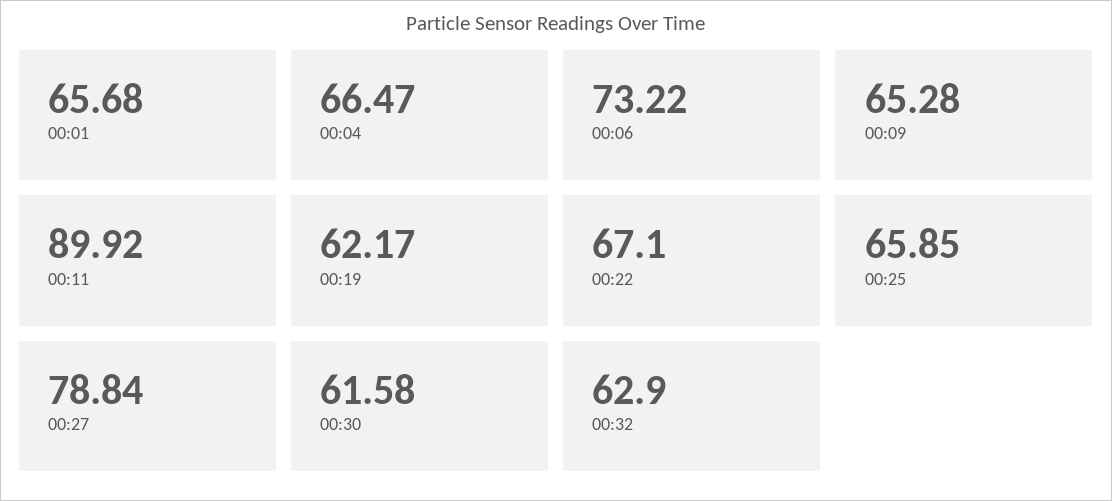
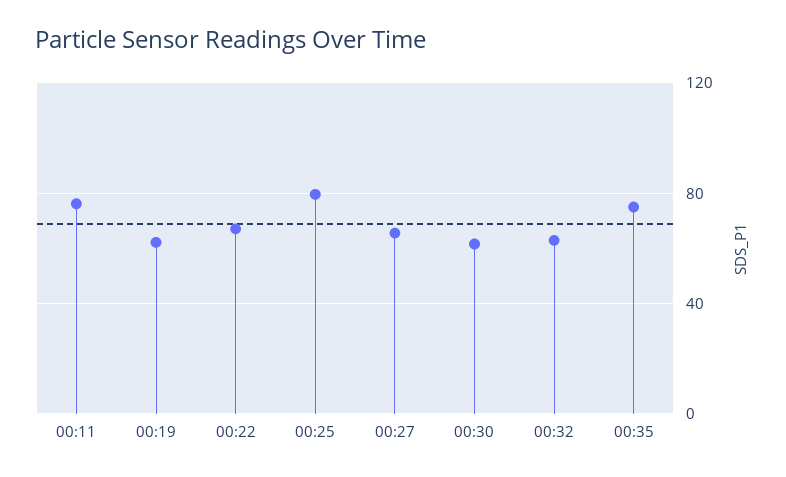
00:01: 65.68 -> none
00:04: 66.47 -> none
00:06: 73.22 -> none
00:09: 65.28 -> none
00:11: 89.92 -> 75
00:25: 65.85 -> 80
00:27: 78.84 -> 65
00:35: none -> 75

